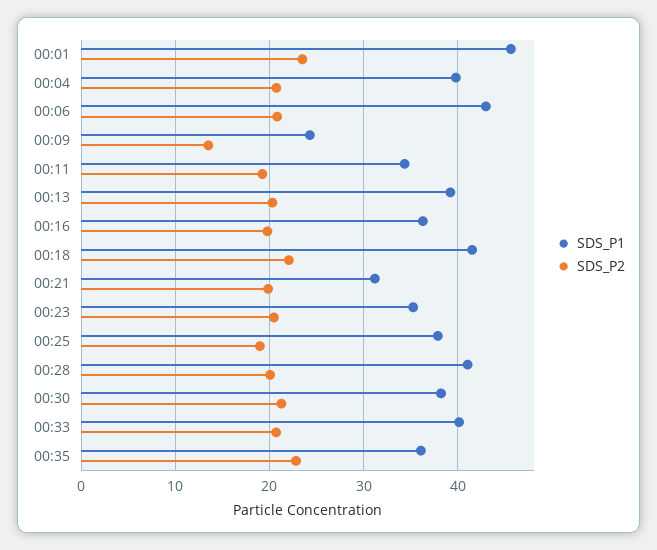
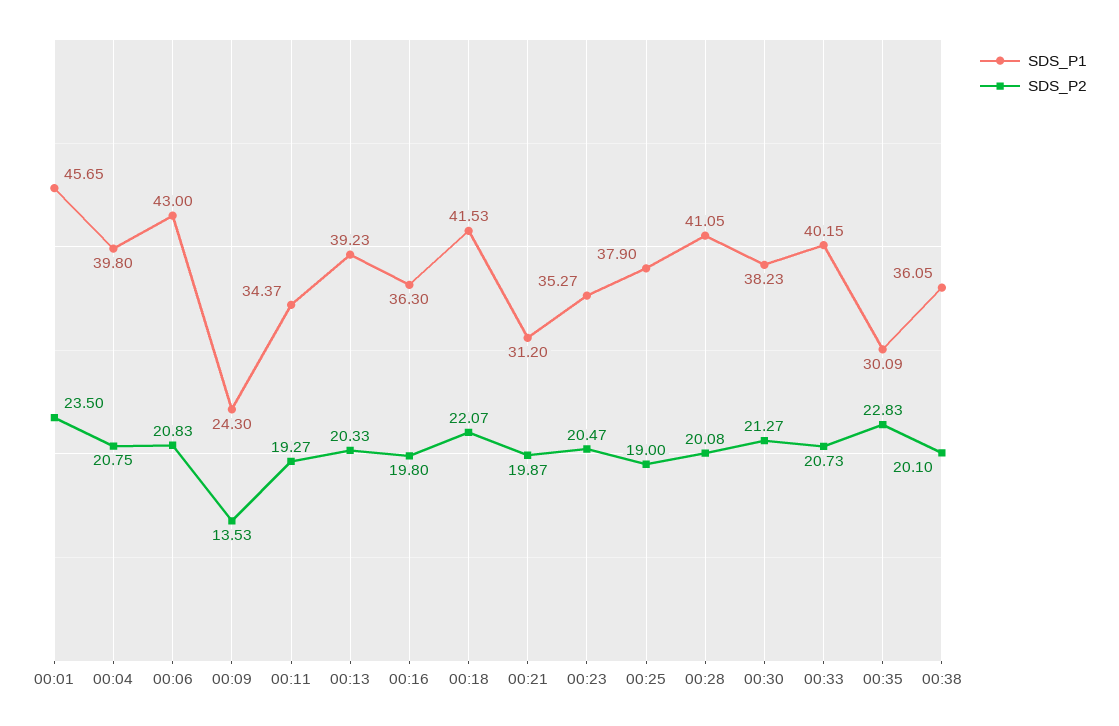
SDS_P1, 00:35: 36 -> 30.09
SDS_P1, 00:38: none -> 36.05
SDS_P2, 00:38: none -> 20.1

